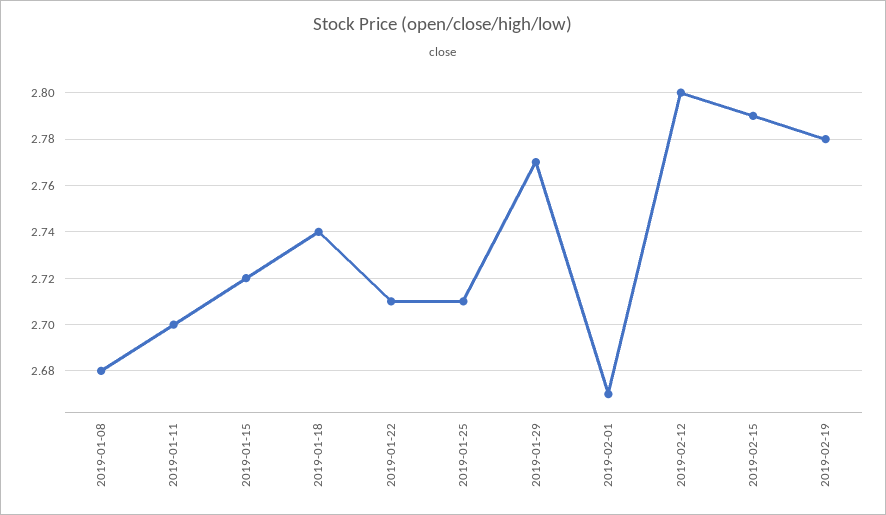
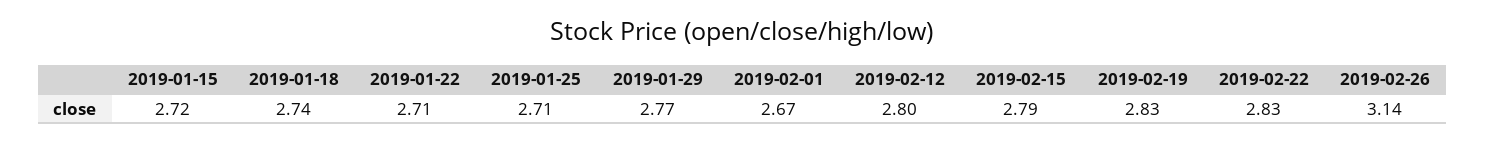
2019-01-08: 2.68 -> none
2019-01-11: 2.7 -> none
2019-02-19: 2.78 -> 2.83
2019-02-22: none -> 2.83
2019-02-26: none -> 3.14

